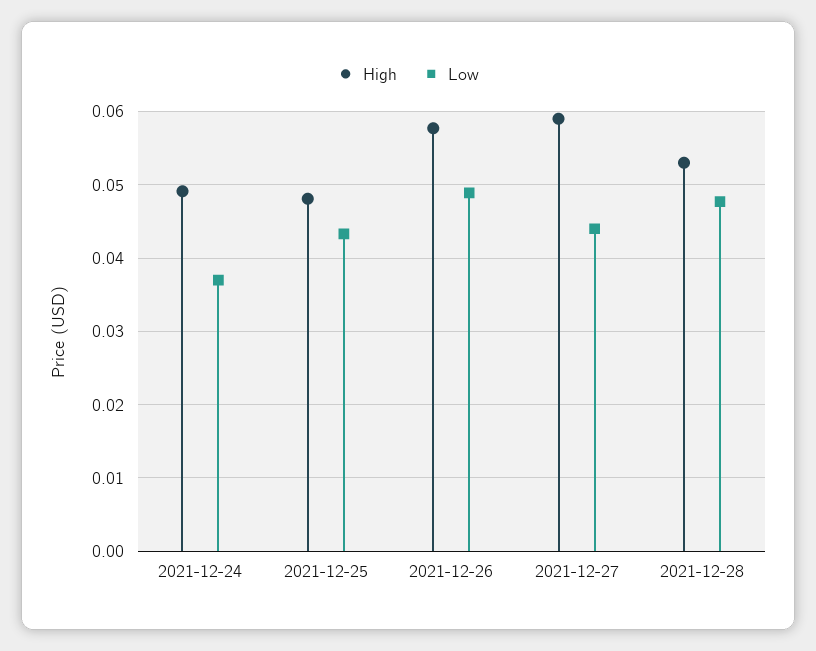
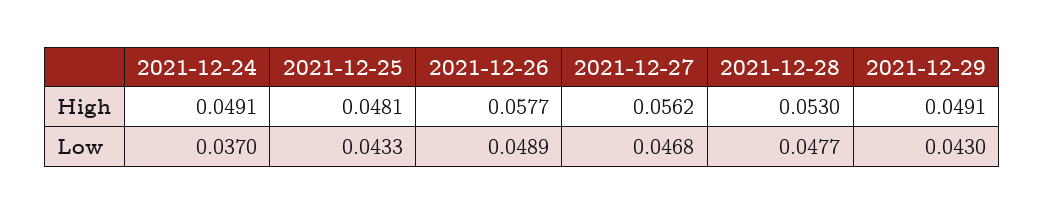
High, 2021-12-27: 0.059 -> 0.0562
Low, 2021-12-27: 0.044 -> 0.0468
High, 2021-12-29: none -> 0.0491
Low, 2021-12-29: none -> 0.043

